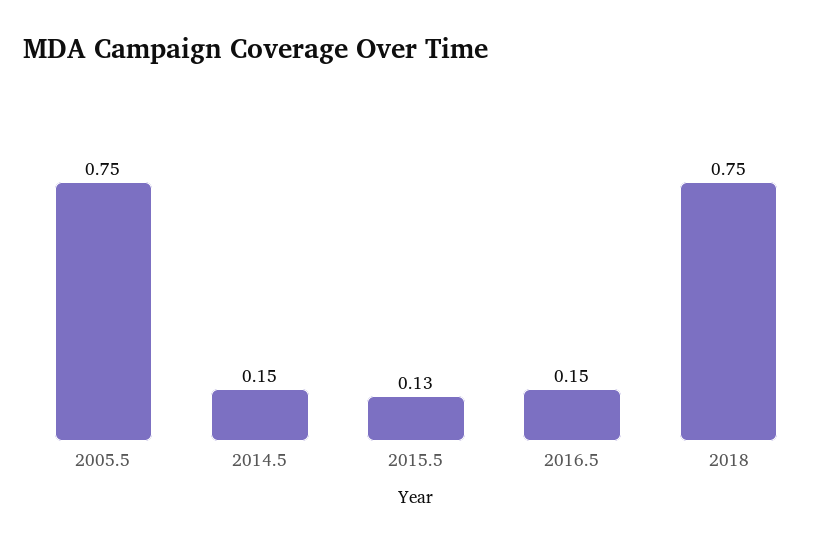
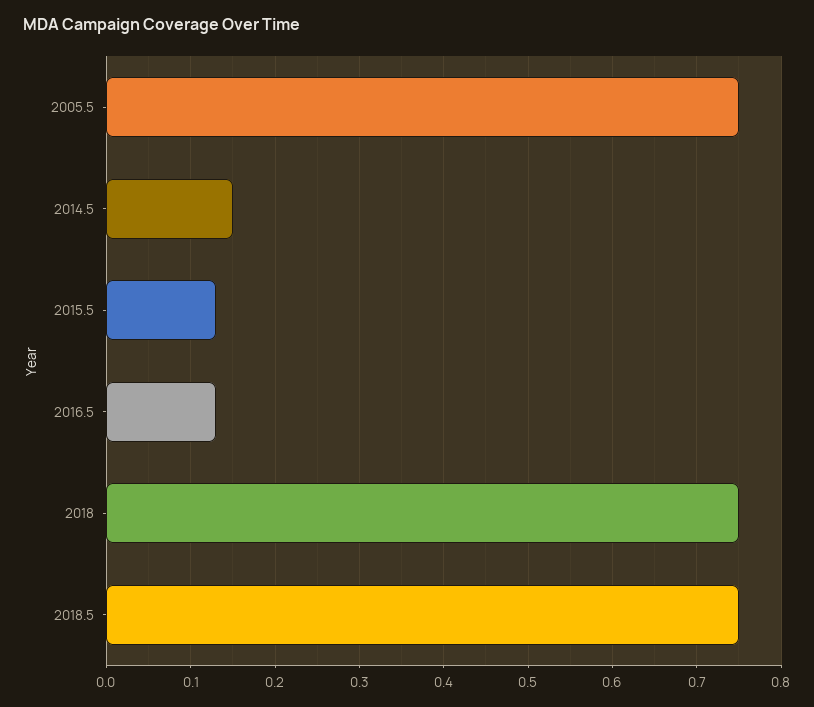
2016.5: 0.15 -> 0.13
2018.5: none -> 0.75

